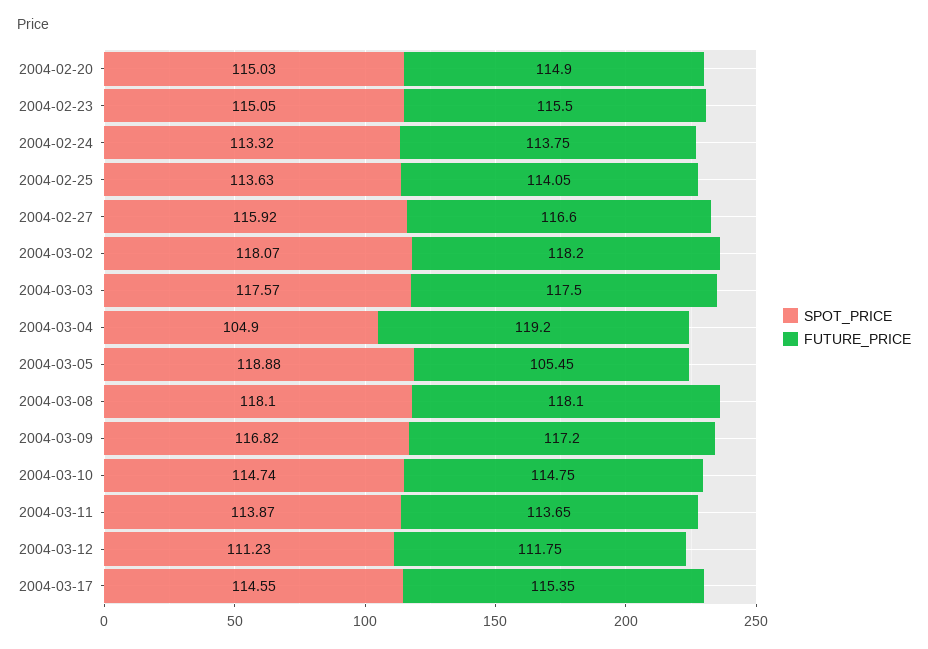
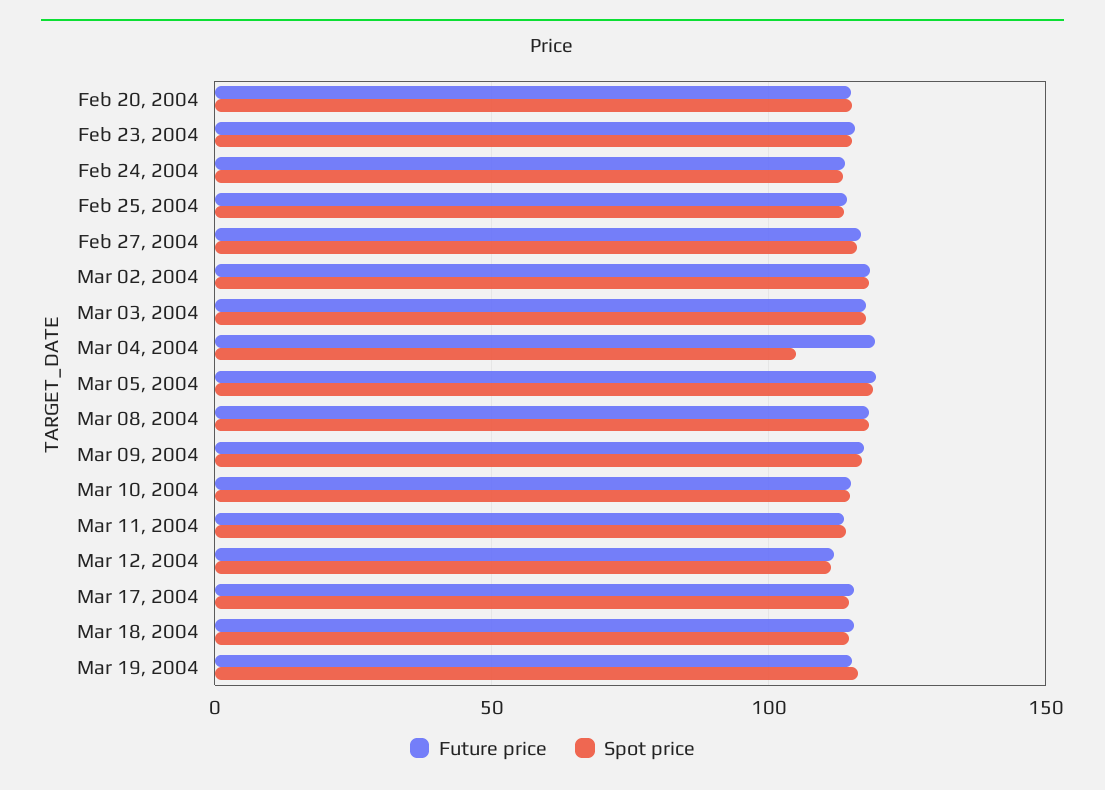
FUTURE_PRICE, 2004-03-05: 105.45 -> 120
FUTURE_PRICE, Mar 18, 2004: none -> 115
SPOT_PRICE, Mar 18, 2004: none -> 115
FUTURE_PRICE, Mar 19, 2004: none -> 115
SPOT_PRICE, Mar 19, 2004: none -> 115

